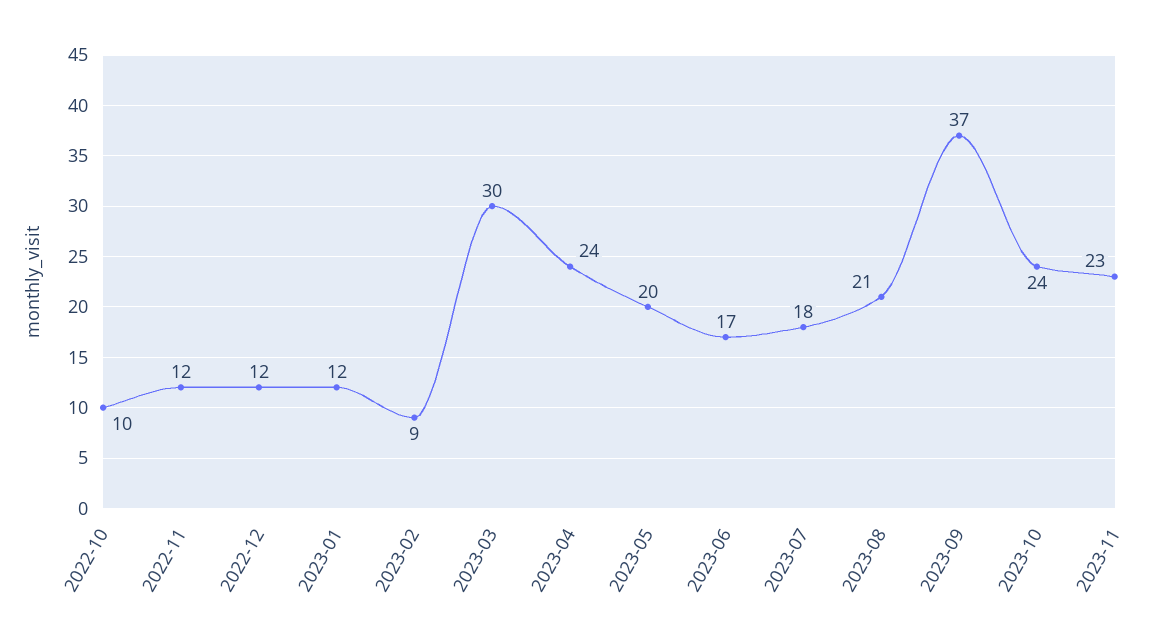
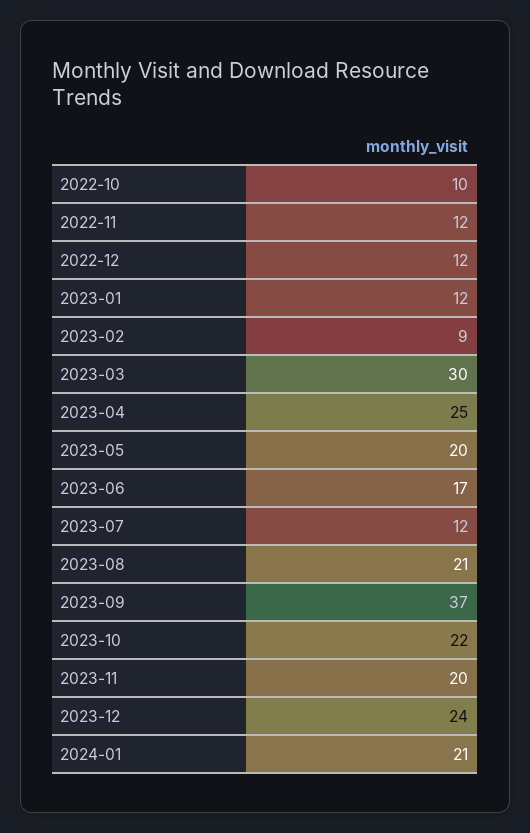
2023-04: 24 -> 25
2023-07: 18 -> 12
2023-10: 24 -> 22
2023-11: 23 -> 20
2023-12: none -> 24
2024-01: none -> 21

